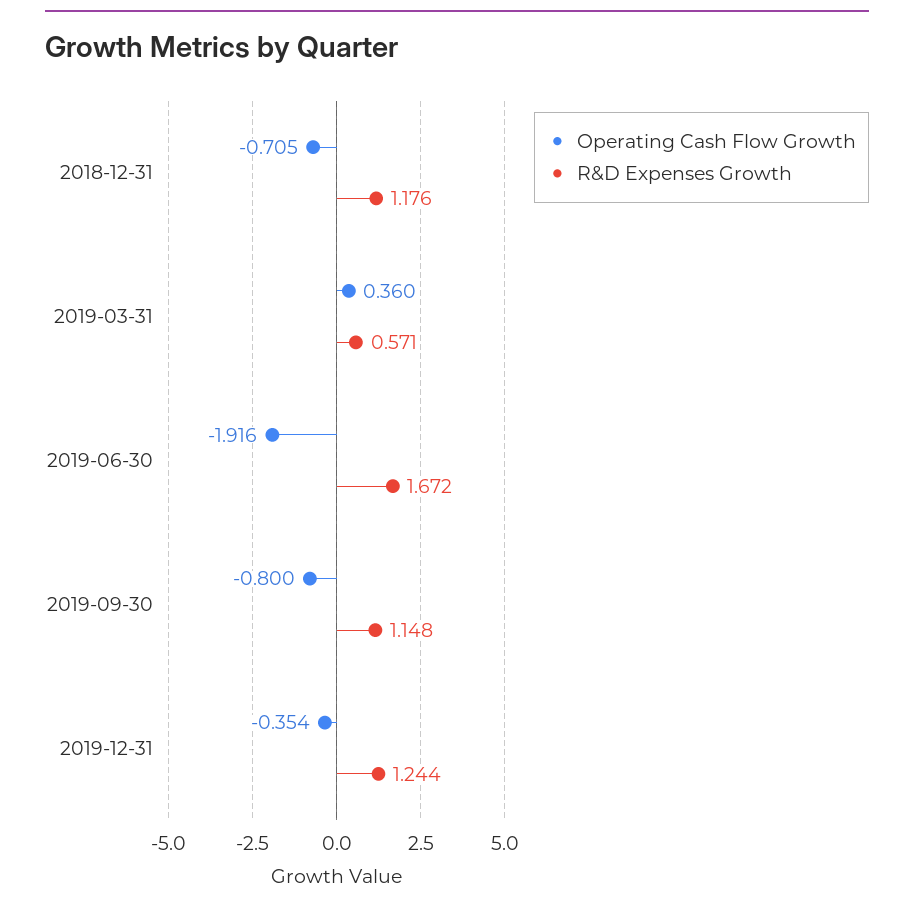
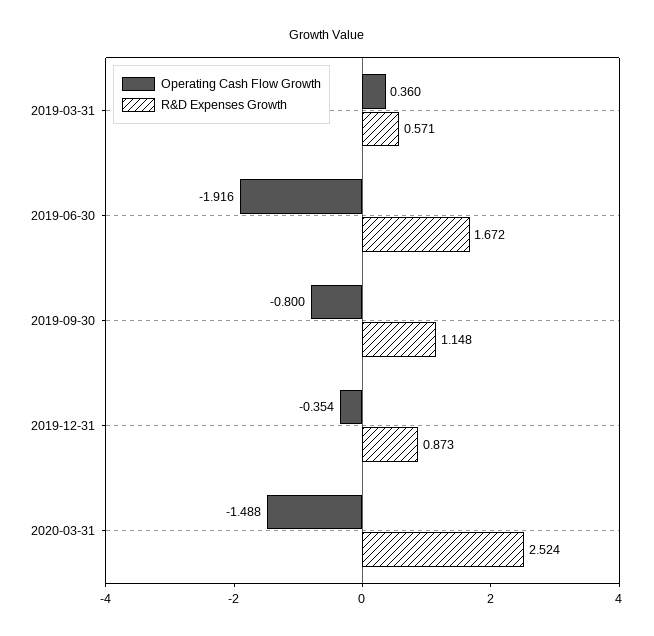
Operating Cash Flow Growth, 2018-12-31: -0.705 -> none
R&D Expenses Growth, 2018-12-31: 1.176 -> none
R&D Expenses Growth, 2019-12-31: 1.244 -> 0.873
Operating Cash Flow Growth, 2020-03-31: none -> -1.488
R&D Expenses Growth, 2020-03-31: none -> 2.524

